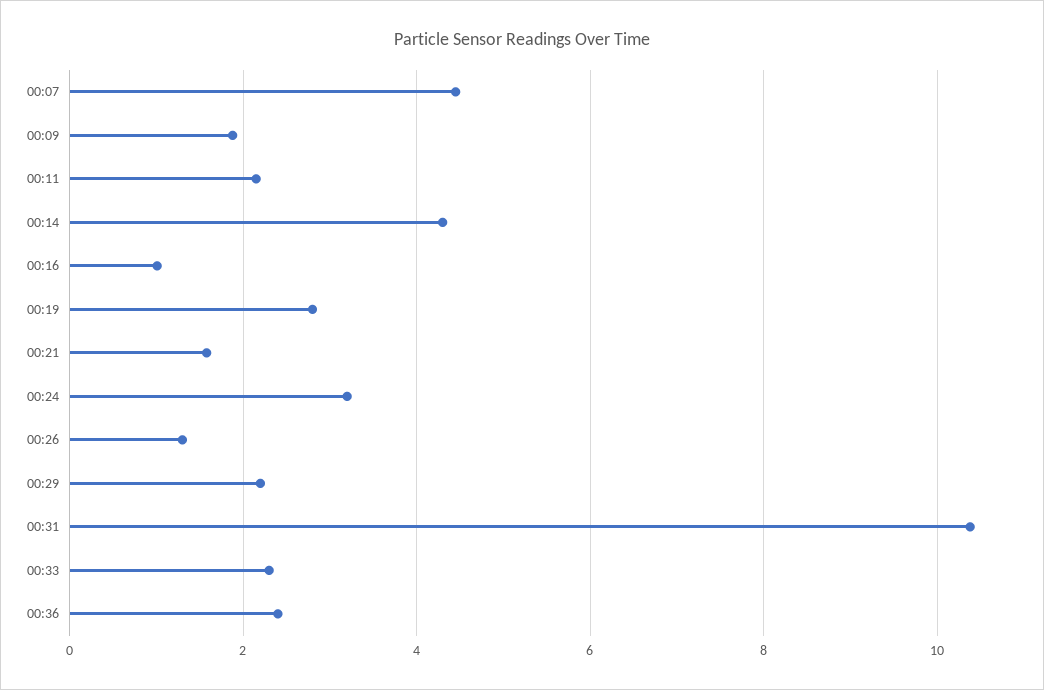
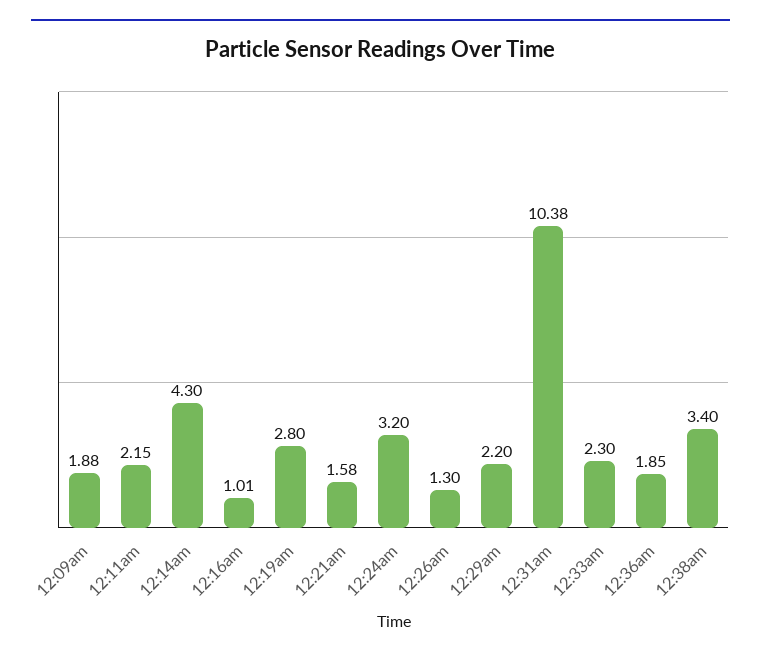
00:07: 4.4 -> none
00:36: 2.4 -> 1.85
12:38am: none -> 3.4

